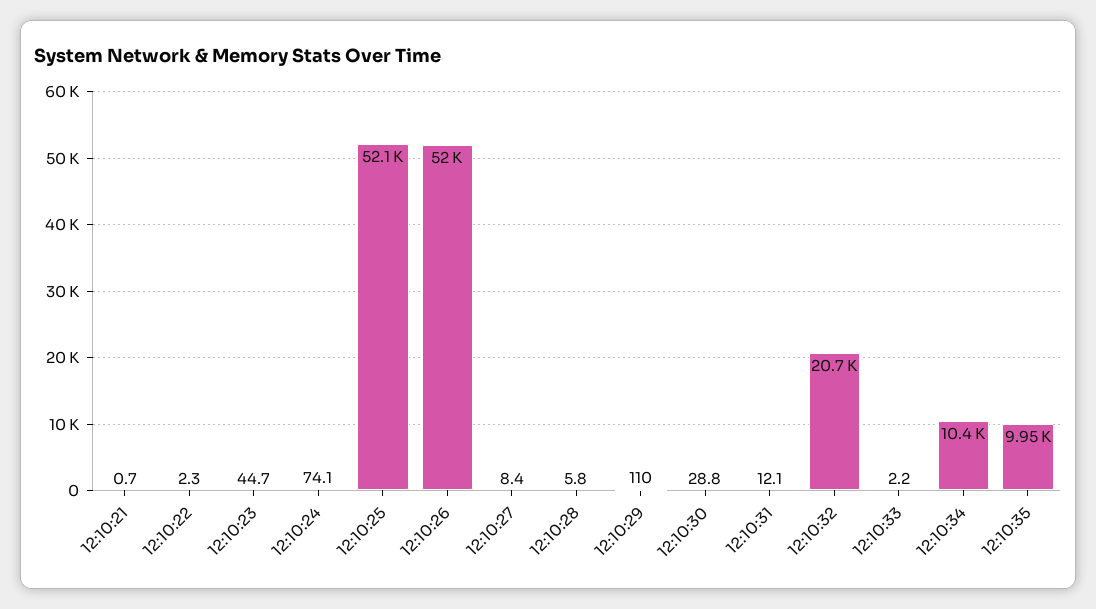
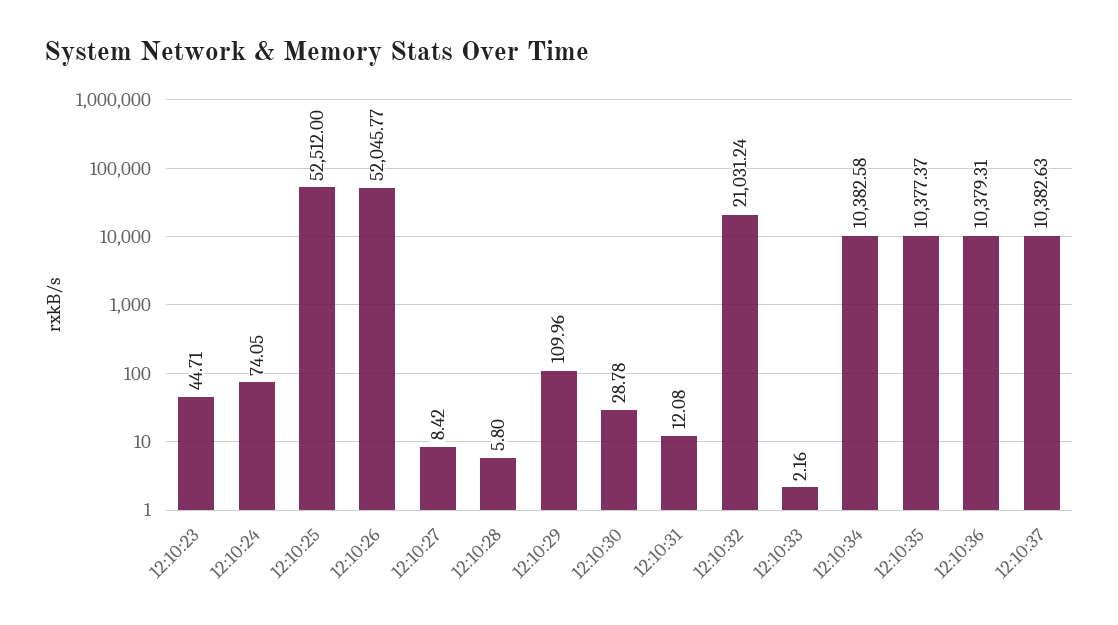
12:10:21: 0.7 -> none
12:10:22: 2.3 -> none
12:10:25: 52100 -> 52512
12:10:32: 20700 -> 21031.24
12:10:35: 9950 -> 10377.37
12:10:36: none -> 10379.31
12:10:37: none -> 10382.63

